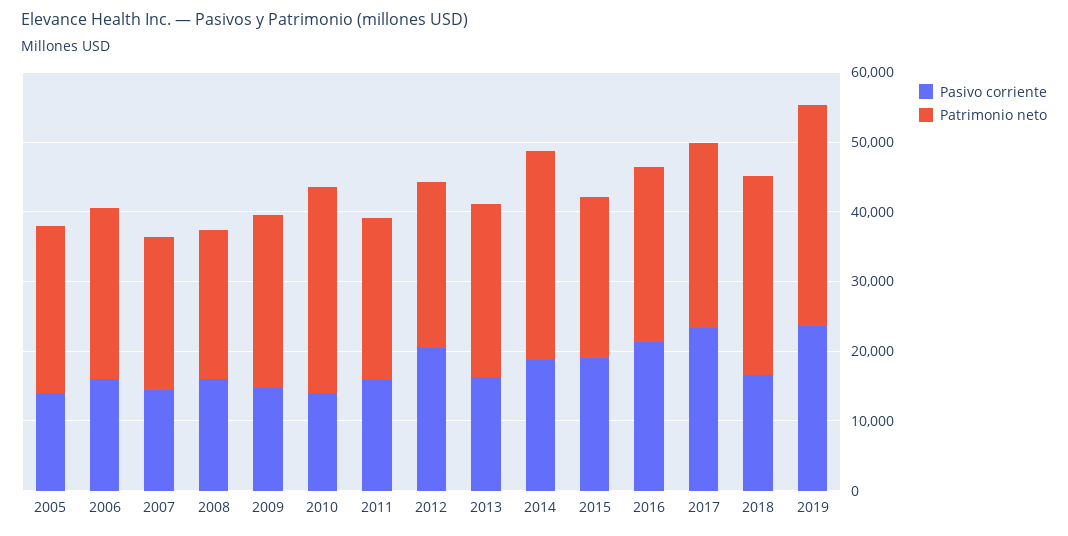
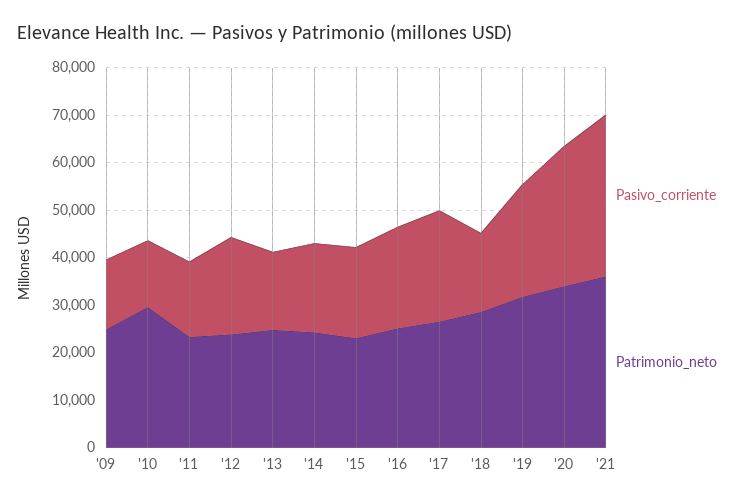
Pasivo corriente, 2005: 14000 -> none
Patrimonio neto, 2005: 24000 -> none
Pasivo corriente, 2006: 16000 -> none
Patrimonio neto, 2006: 24000 -> none
Pasivo corriente, 2007: 14000 -> none
Patrimonio neto, 2007: 22000 -> none
Pasivo corriente, 2008: 16000 -> none
Patrimonio neto, 2008: 22000 -> none
Patrimonio neto, 2014: 30000 -> 24000
Pasivo corriente, '20: none -> 30000
Patrimonio neto, '20: none -> 34000
Pasivo corriente, '21: none -> 34000
Patrimonio neto, '21: none -> 36000

